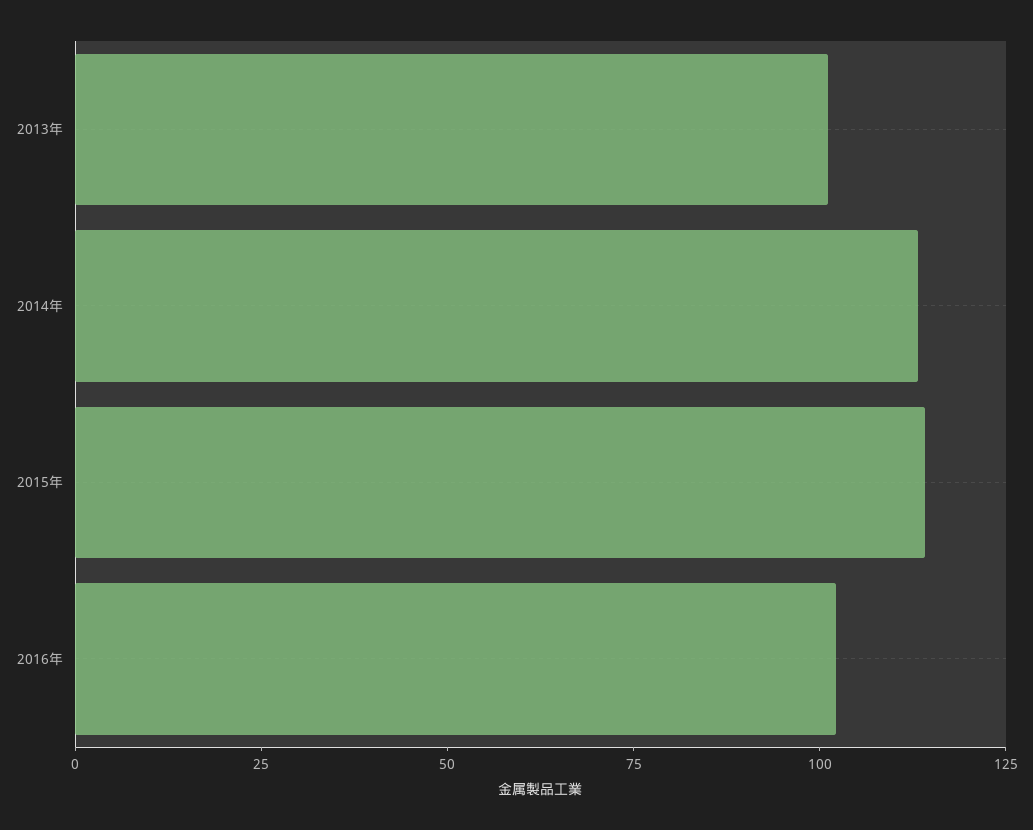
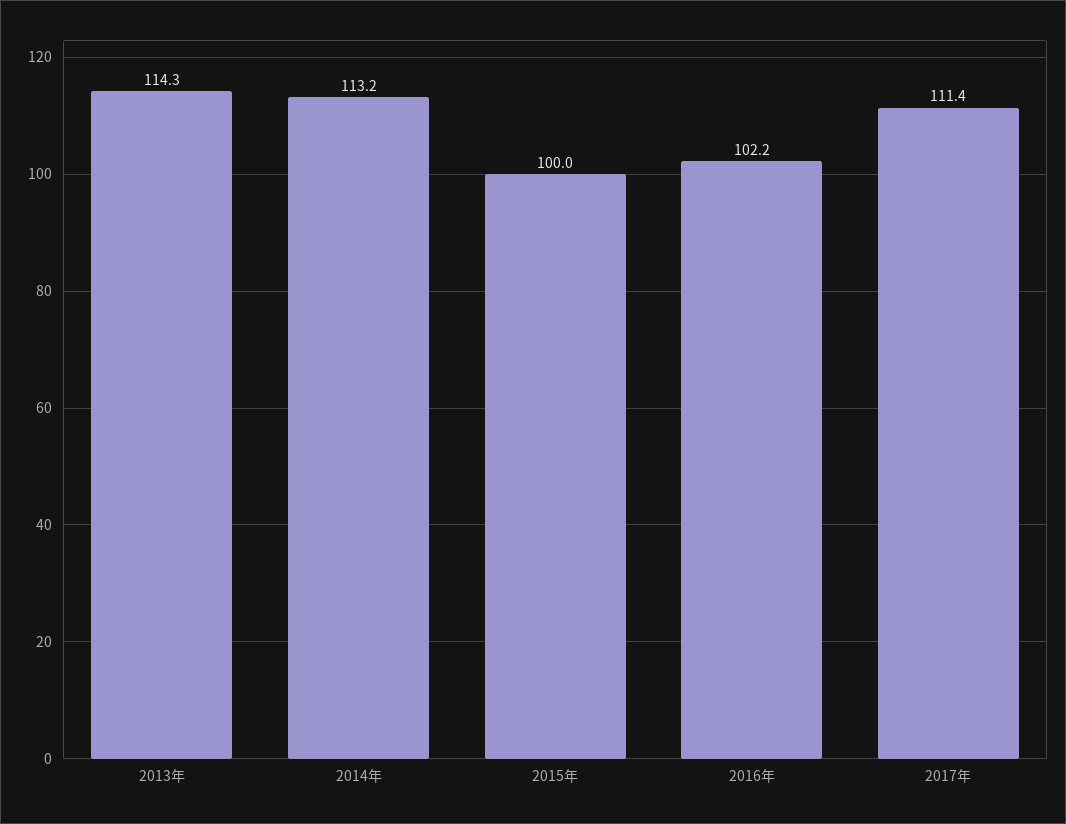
2013年: 100 -> 114.3
2015年: 115 -> 100
2017年: none -> 111.4

